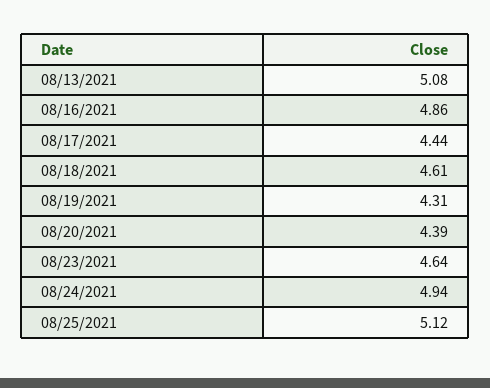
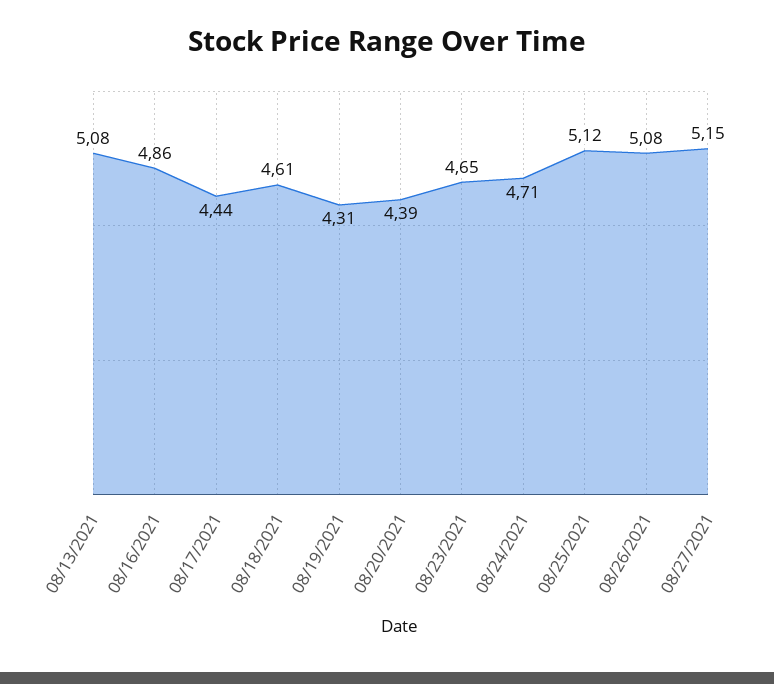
08/23/2021: 4.64 -> 4.65
08/24/2021: 4.94 -> 4.71
08/26/2021: none -> 5.08
08/27/2021: none -> 5.15

